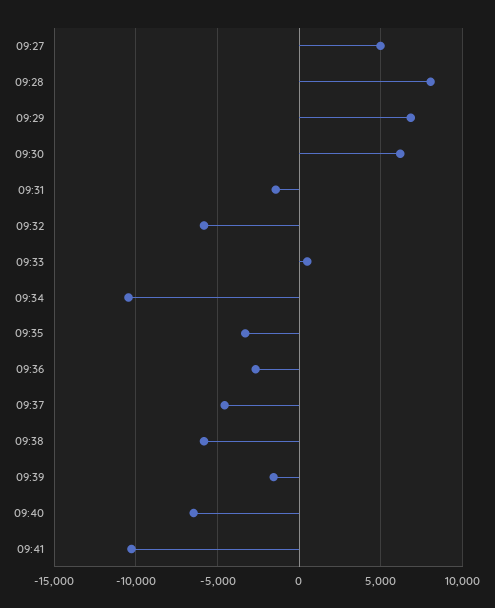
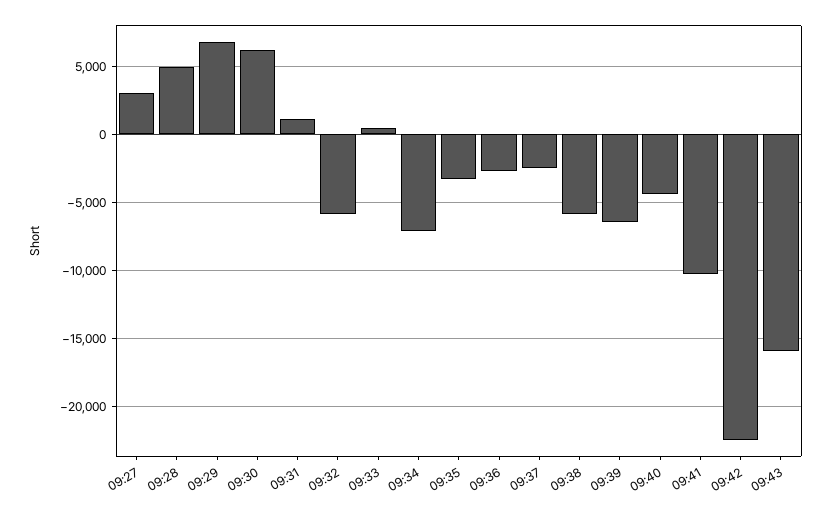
09:27: 5000 -> 3000
09:28: 8000 -> 5000
09:31: -1500 -> 1000
09:34: -10500 -> -7000
09:37: -4500 -> -2500
09:39: -1500 -> -6500
09:40: -6500 -> -4500
09:42: none -> -22500
09:43: none -> -16000

